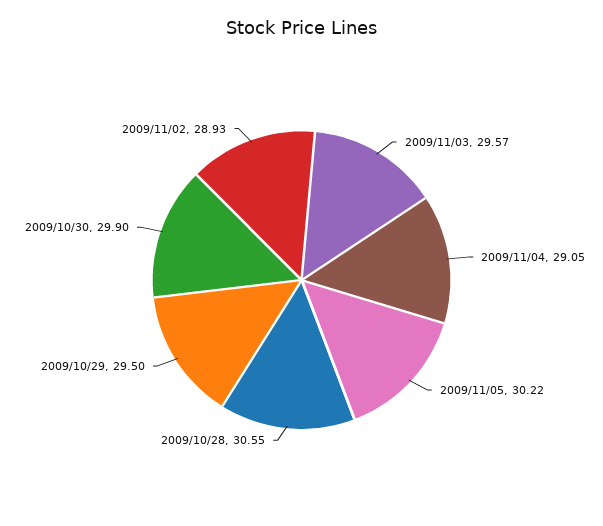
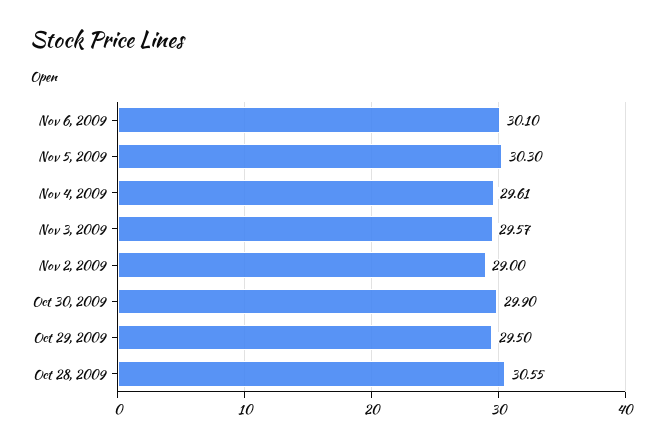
2009/11/04: 29.05 -> 29.61
2009/11/05: 30.22 -> 30.3
2009/11/02: 28.93 -> 29
Nov 6, 2009: none -> 30.1

